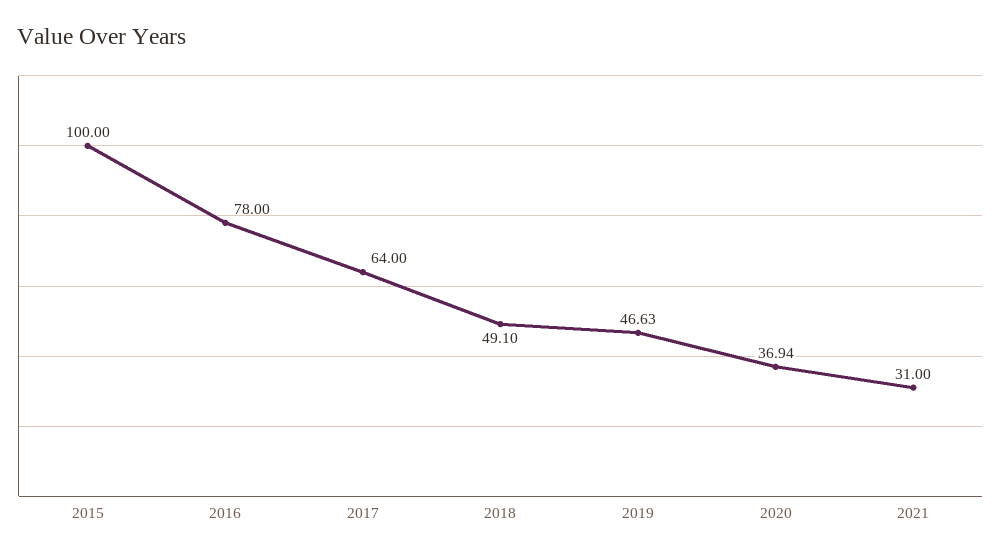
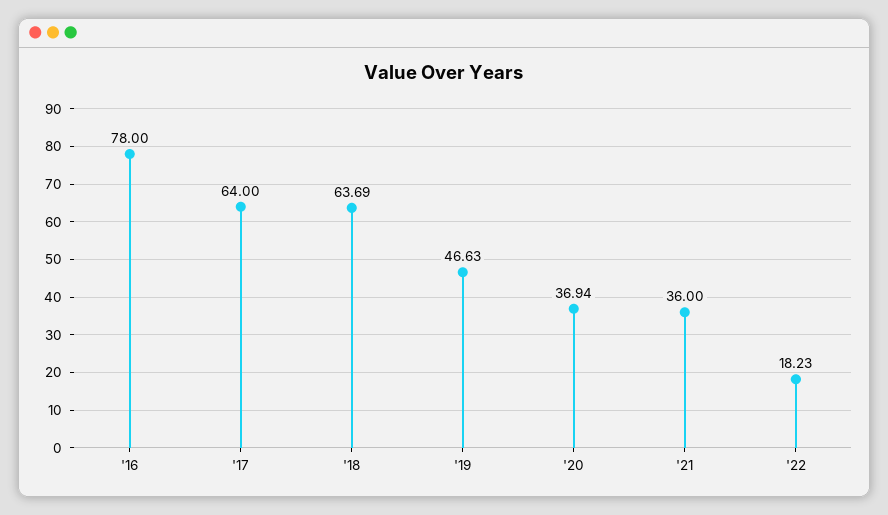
2015: 100 -> none
2018: 49.1 -> 63.69
2021: 31 -> 36
'22: none -> 18.23

